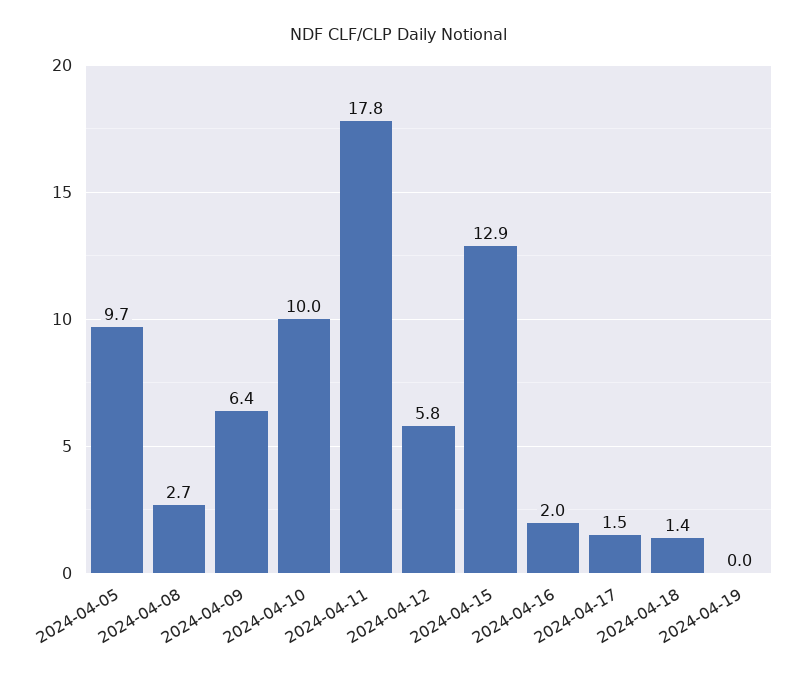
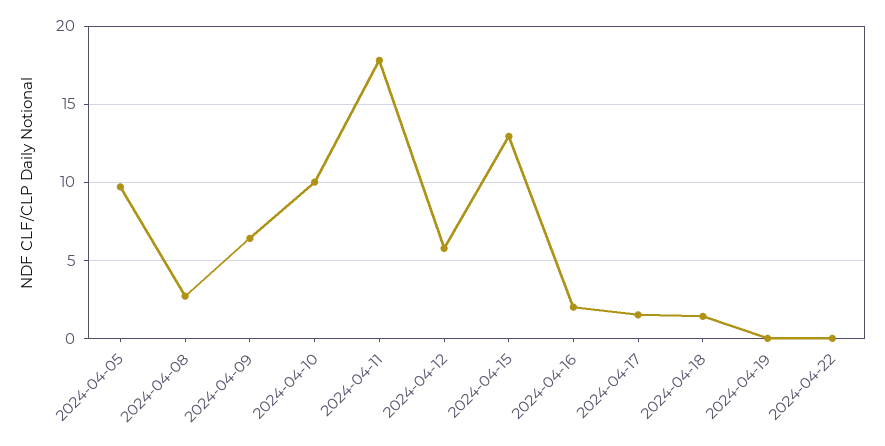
2024-04-22: none -> 0

